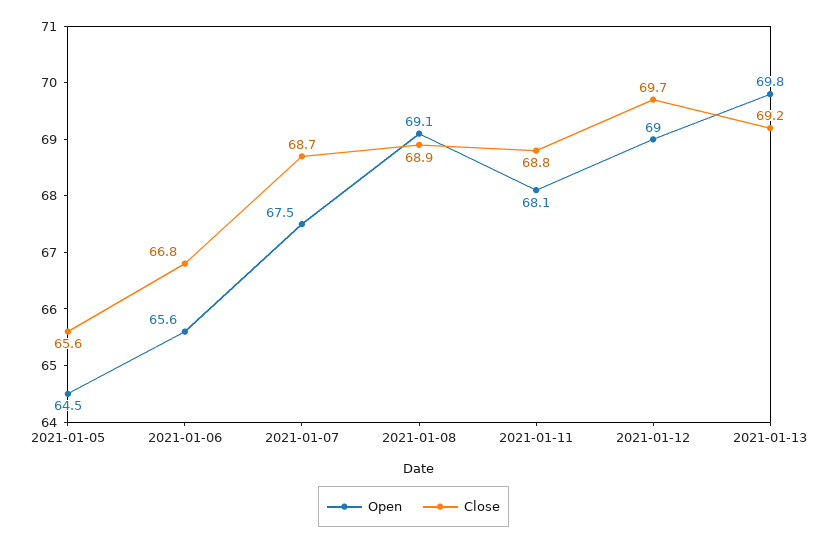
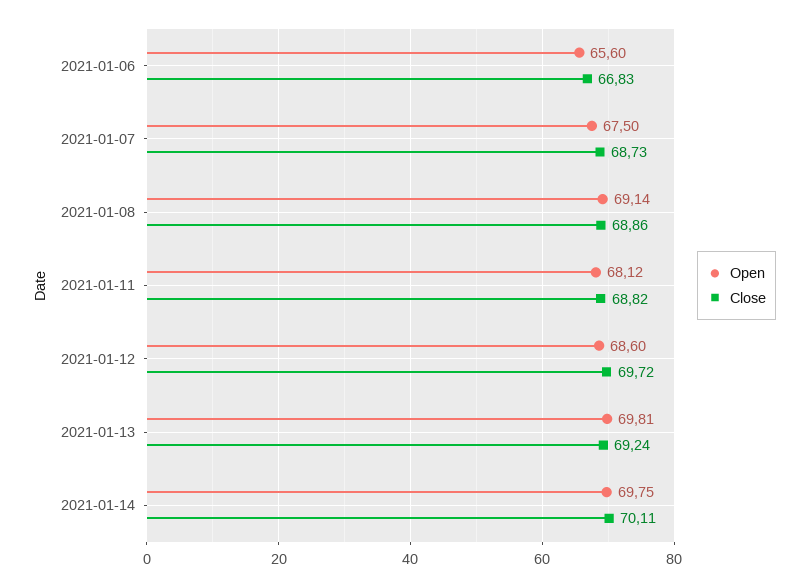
Open, 2021-01-05: 64.5 -> none
Close, 2021-01-05: 65.6 -> none
Open, 2021-01-12: 69 -> 68.6
Open, 2021-01-14: none -> 69.75
Close, 2021-01-14: none -> 70.11

